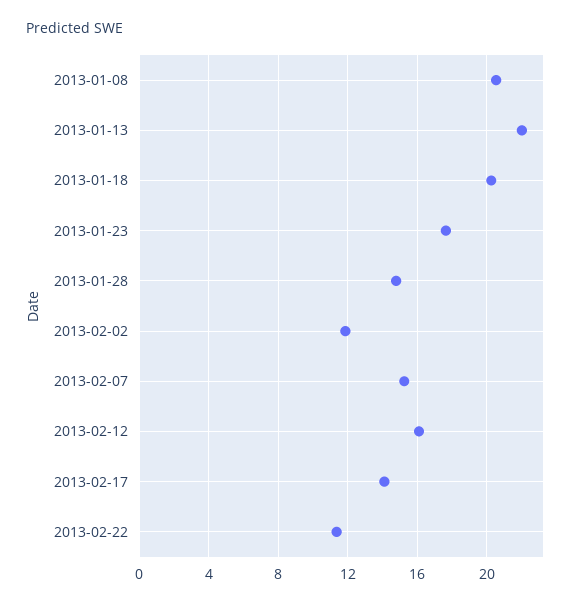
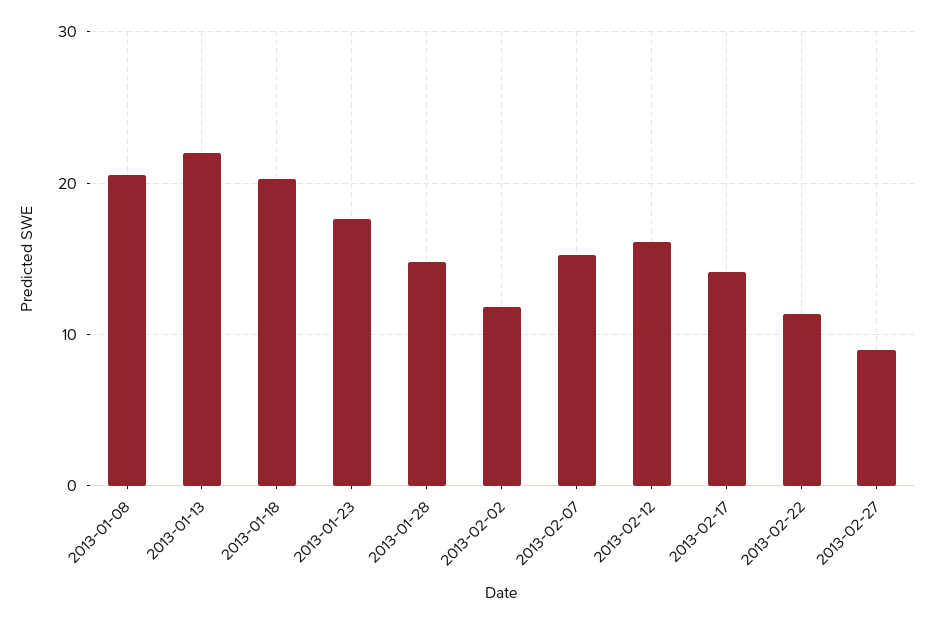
2013-02-27: none -> 9

